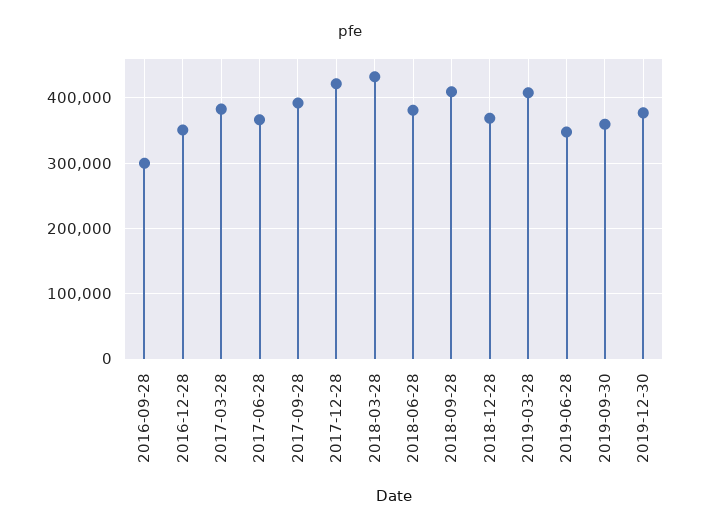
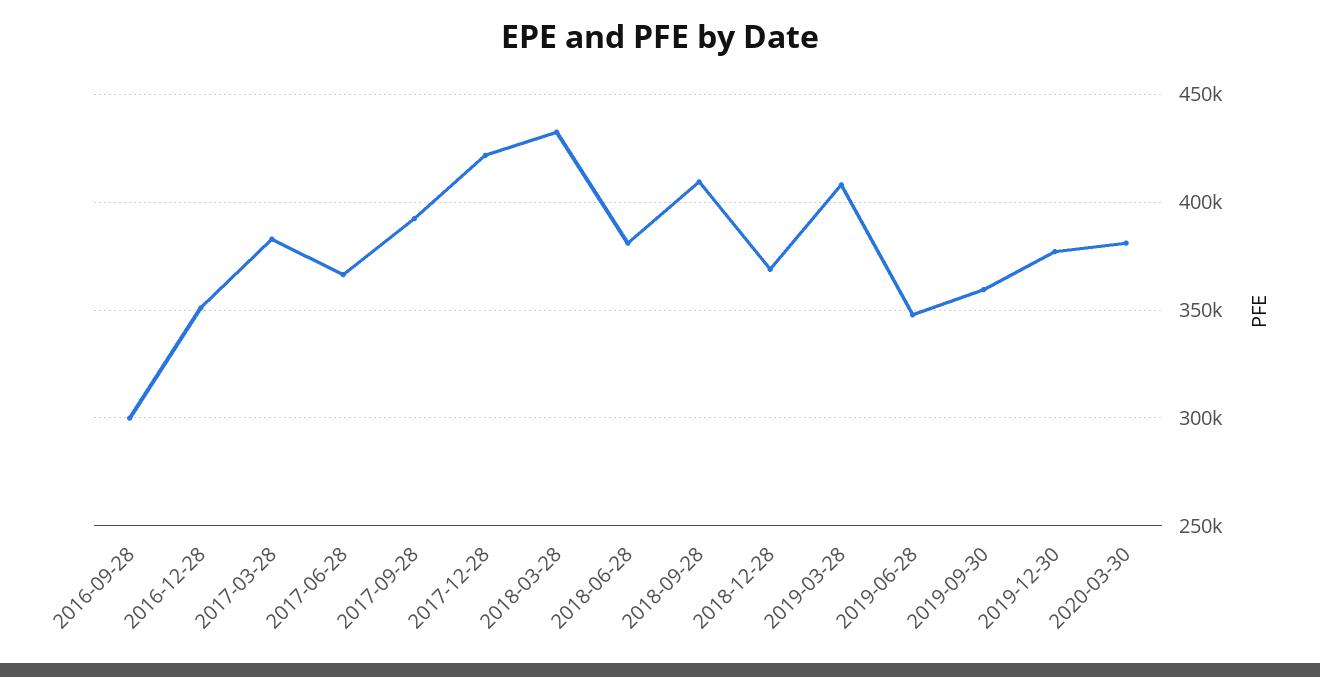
2020-03-30: none -> 380000

